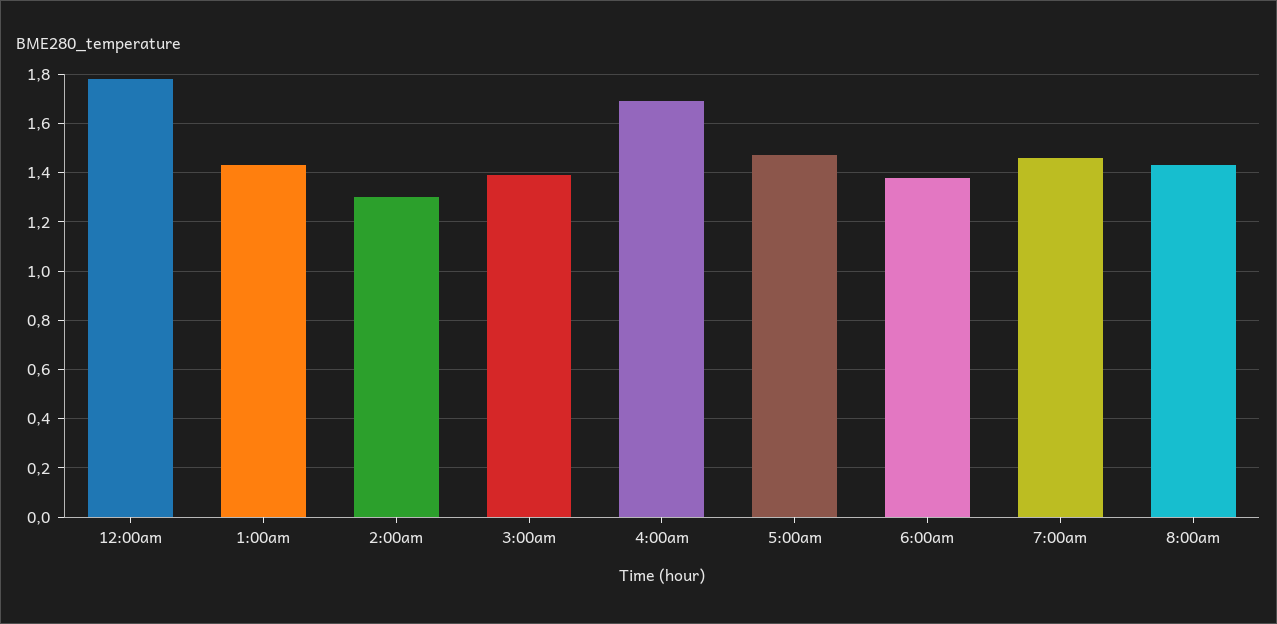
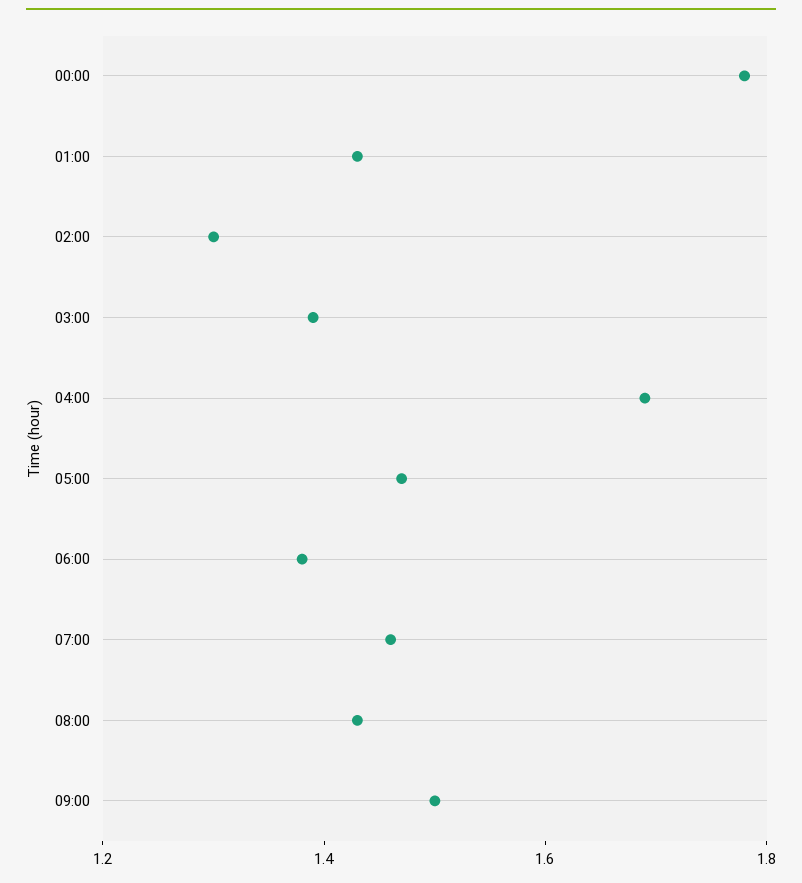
09:00: none -> 1.5

